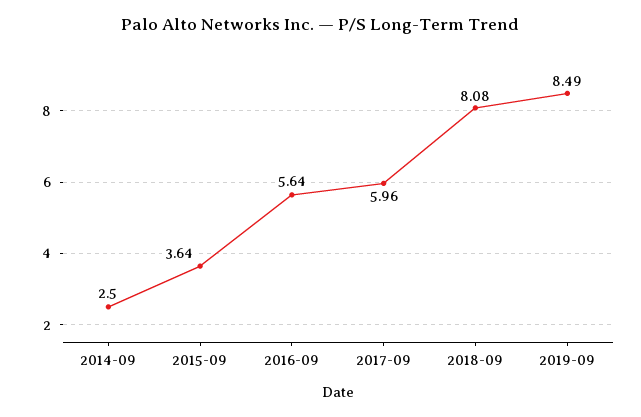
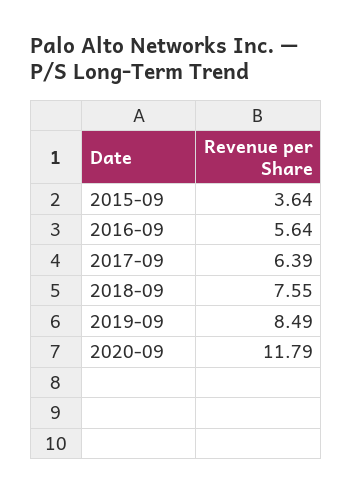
2014-09: 2.5 -> none
2017-09: 5.96 -> 6.39
2018-09: 8.08 -> 7.55
2020-09: none -> 11.79

